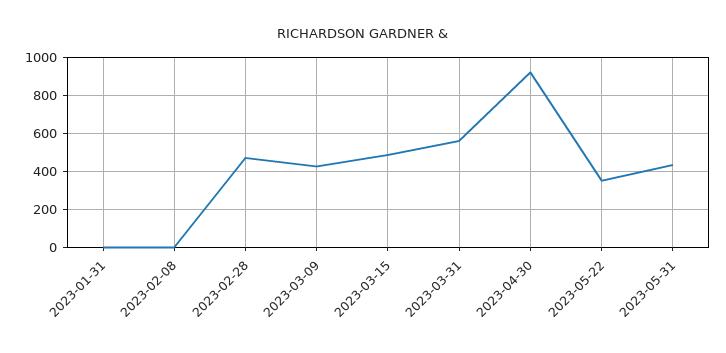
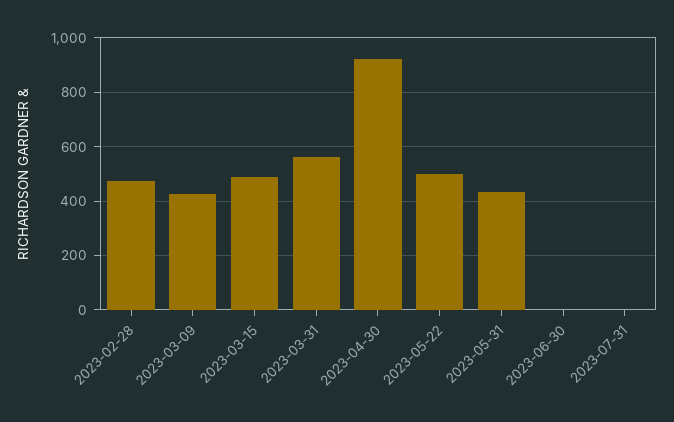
2023-01-31: 0 -> none
2023-02-08: 0 -> none
2023-05-22: 350 -> 500
2023-06-30: none -> 0
2023-07-31: none -> 0

